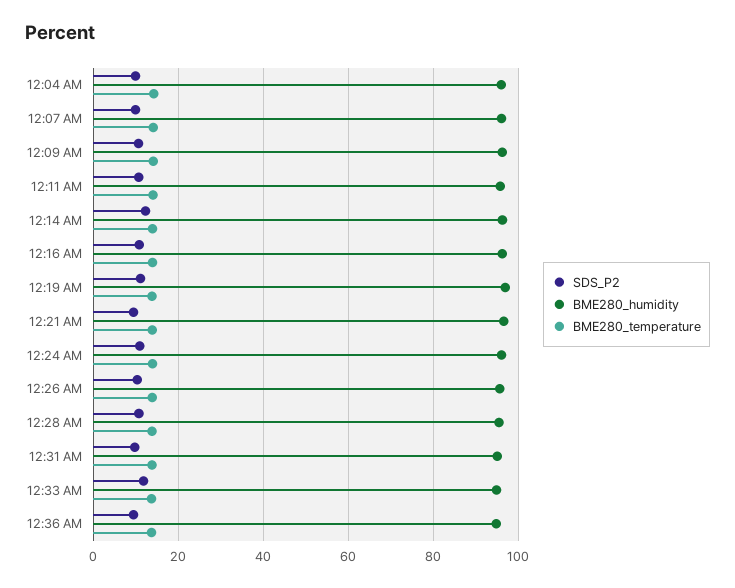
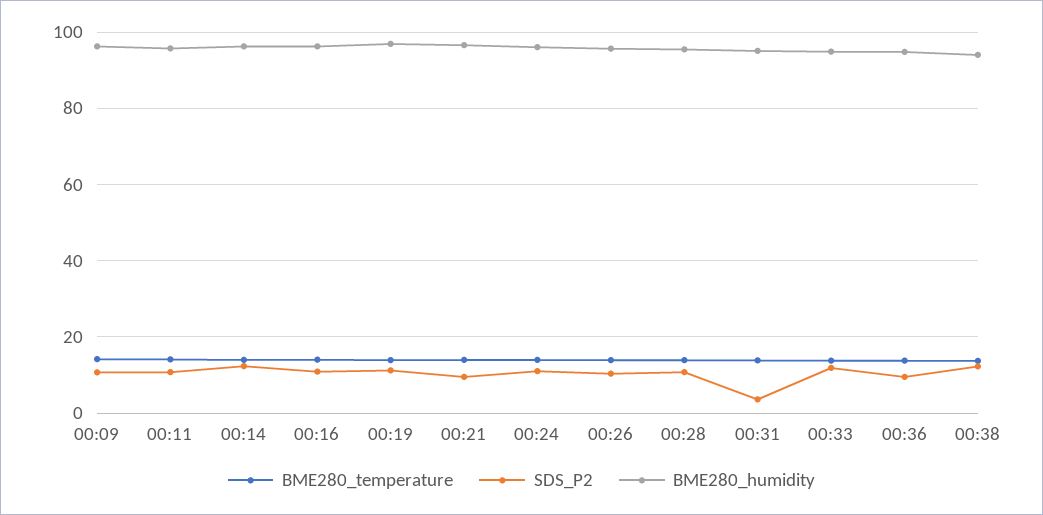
SDS_P2, 12:04 AM: 10 -> none
BME280_humidity, 12:04 AM: 96 -> none
BME280_temperature, 12:04 AM: 14 -> none
SDS_P2, 12:07 AM: 10 -> none
BME280_humidity, 12:07 AM: 96 -> none
BME280_temperature, 12:07 AM: 14 -> none
SDS_P2, 12:31 AM: 10 -> 4
BME280_temperature, 00:38: none -> 14
SDS_P2, 00:38: none -> 12
BME280_humidity, 00:38: none -> 94

